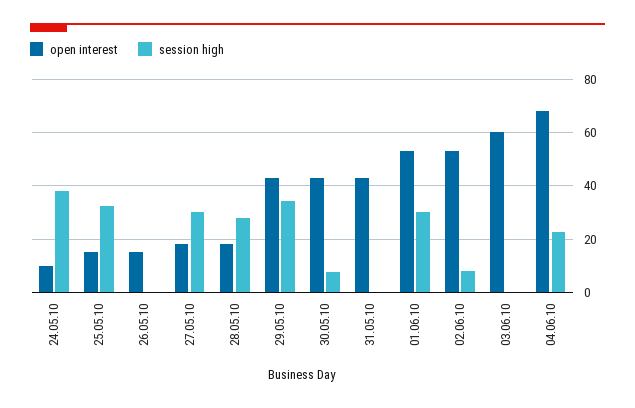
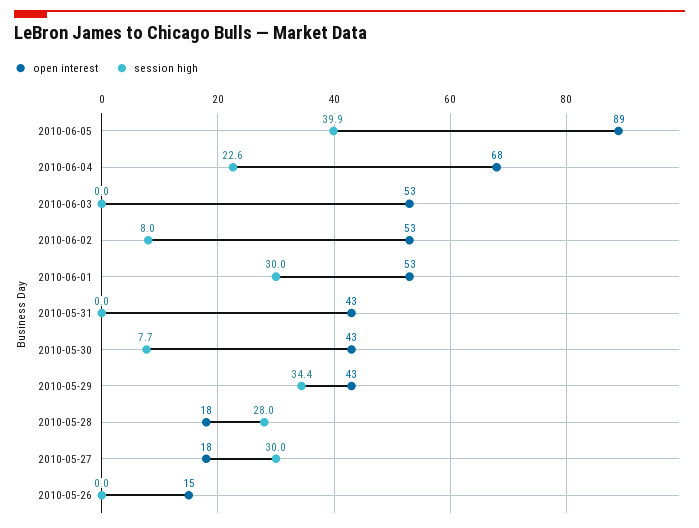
open interest, 24.05.10: 10 -> none
session high, 24.05.10: 37.5 -> none
open interest, 25.05.10: 15 -> none
session high, 25.05.10: 32.5 -> none
open interest, 03.06.10: 60 -> 53
open interest, 2010-06-05: none -> 89
session high, 2010-06-05: none -> 39.9

